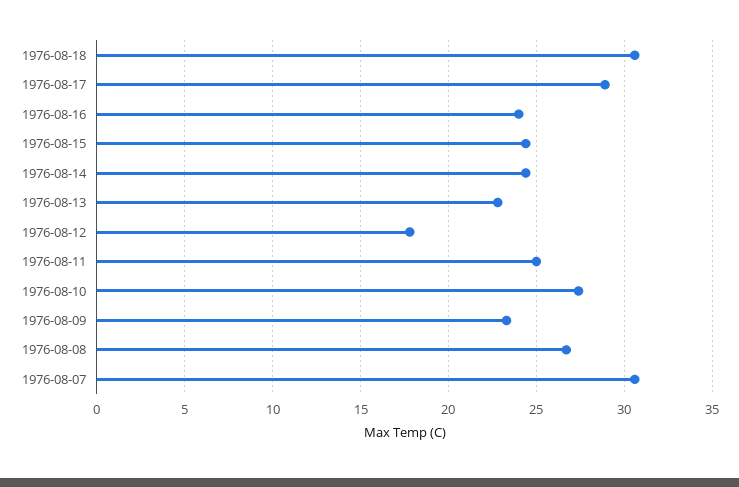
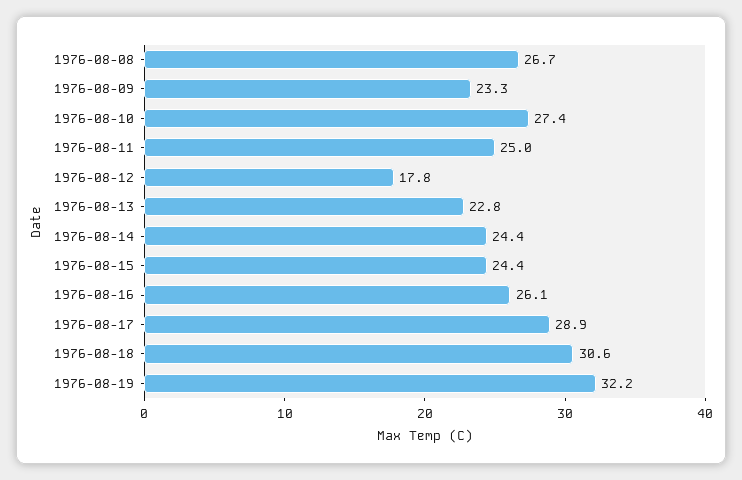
1976-08-16: 24 -> 26.1
1976-08-07: 30.5 -> none
1976-08-19: none -> 32.2

